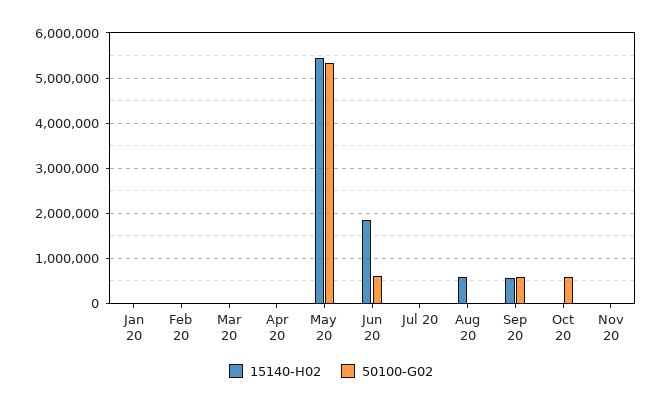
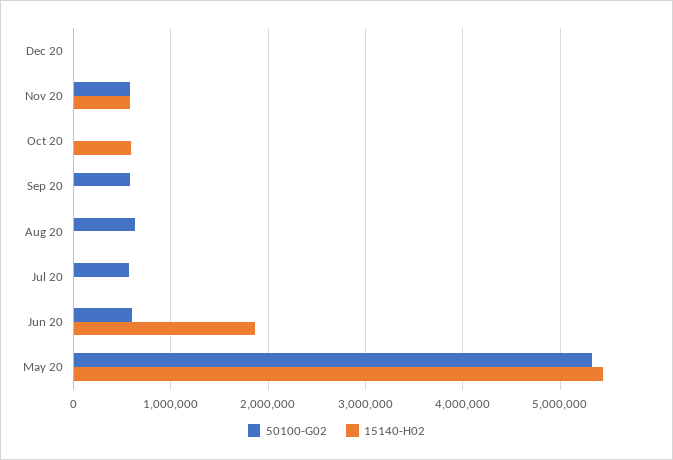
15140-H02, Jan 20: 0 -> none
50100-G02, Jan 20: 0 -> none
15140-H02, Feb 20: 0 -> none
50100-G02, Feb 20: 0 -> none
15140-H02, Mar 20: 0 -> none
50100-G02, Mar 20: 0 -> none
15140-H02, Apr 20: 0 -> none
50100-G02, Apr 20: 0 -> none
50100-G02, Jul 20: 0 -> 600000
15140-H02, Aug 20: 600000 -> 0
50100-G02, Aug 20: 0 -> 600000
15140-H02, Sep 20: 600000 -> 0
15140-H02, Oct 20: 0 -> 600000
50100-G02, Oct 20: 600000 -> 0
15140-H02, Nov 20: 0 -> 600000
50100-G02, Nov 20: 0 -> 600000
50100-G02, Dec 20: none -> 0
15140-H02, Dec 20: none -> 0

